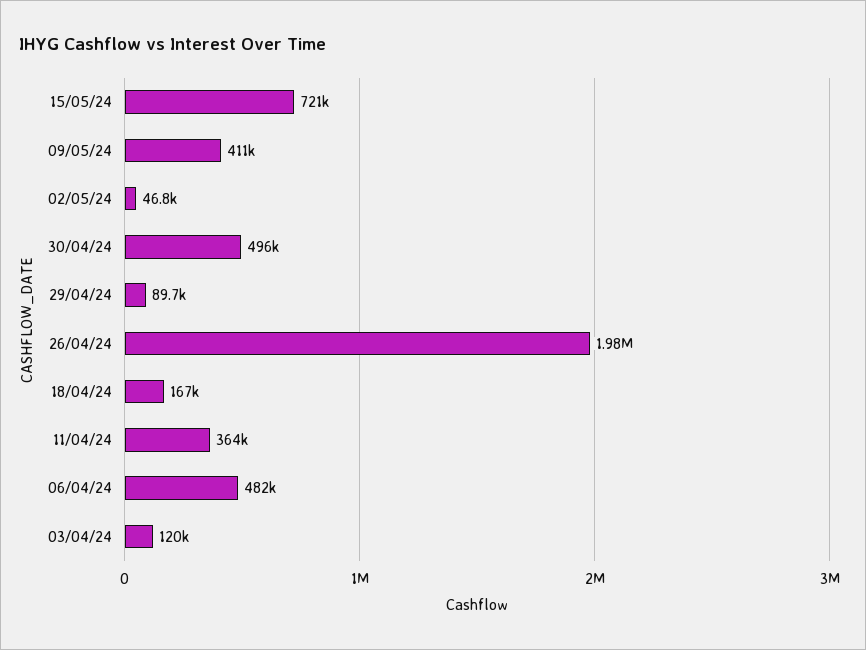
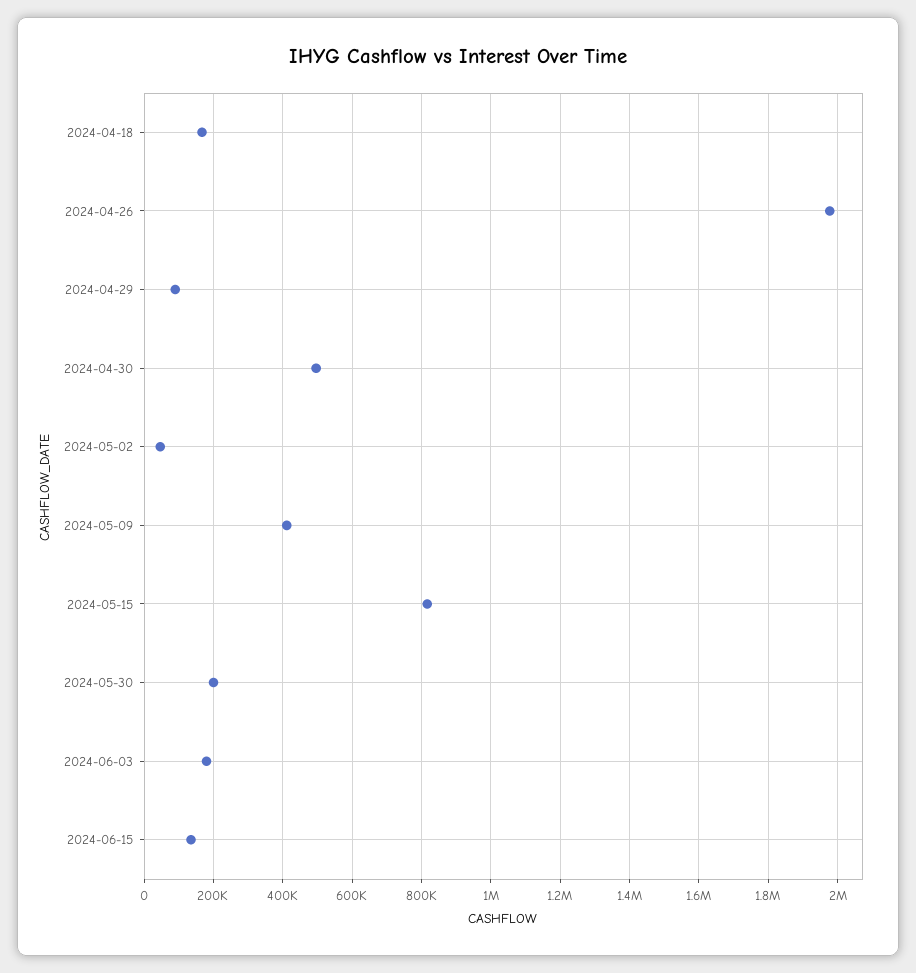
15/05/24: 721000 -> 820000
11/04/24: 364000 -> none
06/04/24: 482000 -> none
03/04/24: 120000 -> none
2024-05-30: none -> 200000
2024-06-03: none -> 180000
2024-06-15: none -> 140000

